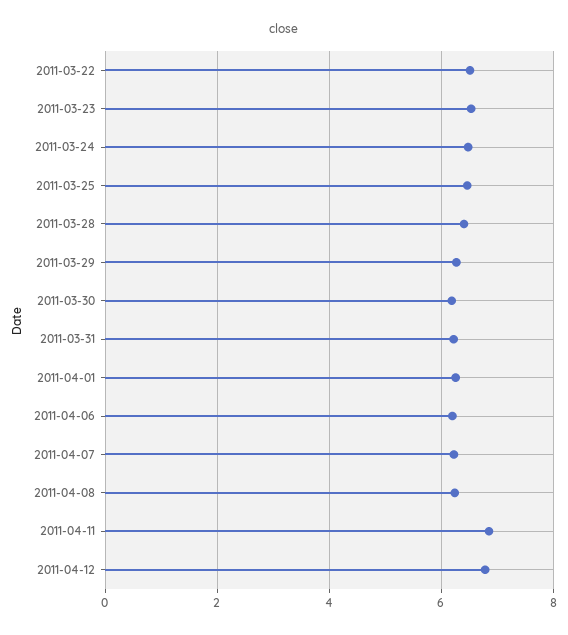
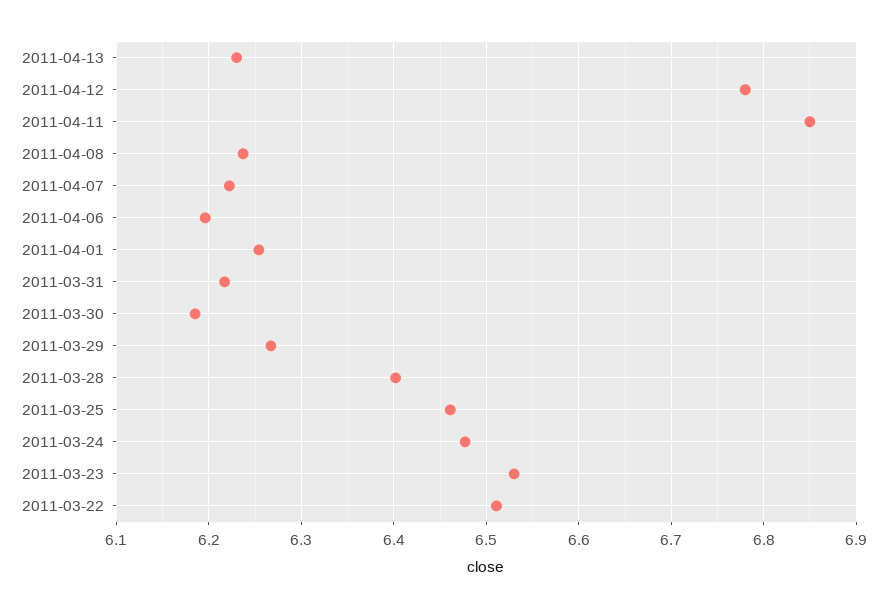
2011-04-13: none -> 6.23

